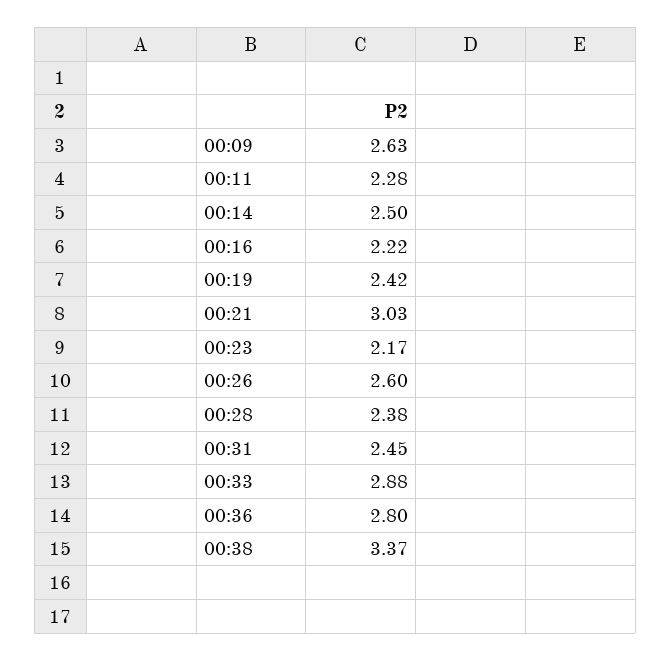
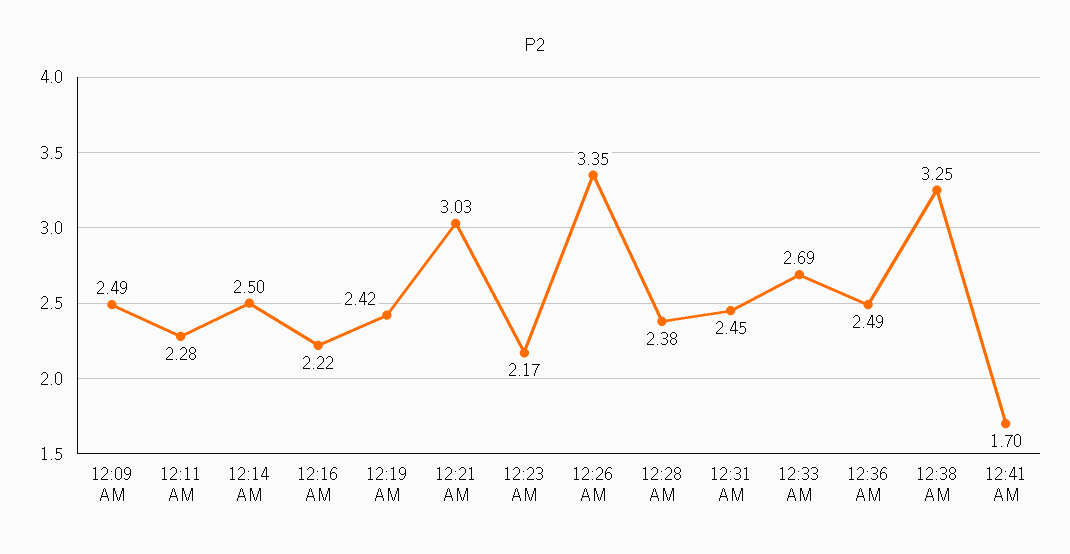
00:09: 2.63 -> 2.49
00:26: 2.6 -> 3.35
00:33: 2.88 -> 2.69
00:36: 2.8 -> 2.49
00:38: 3.37 -> 3.25
12:41 AM: none -> 1.7

